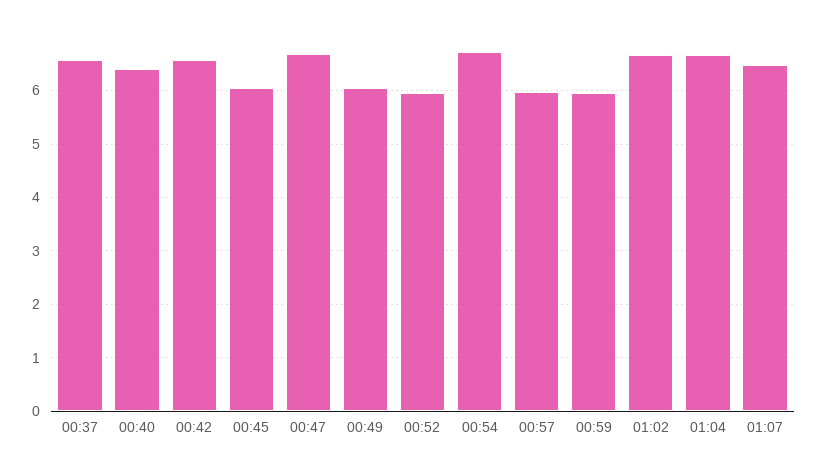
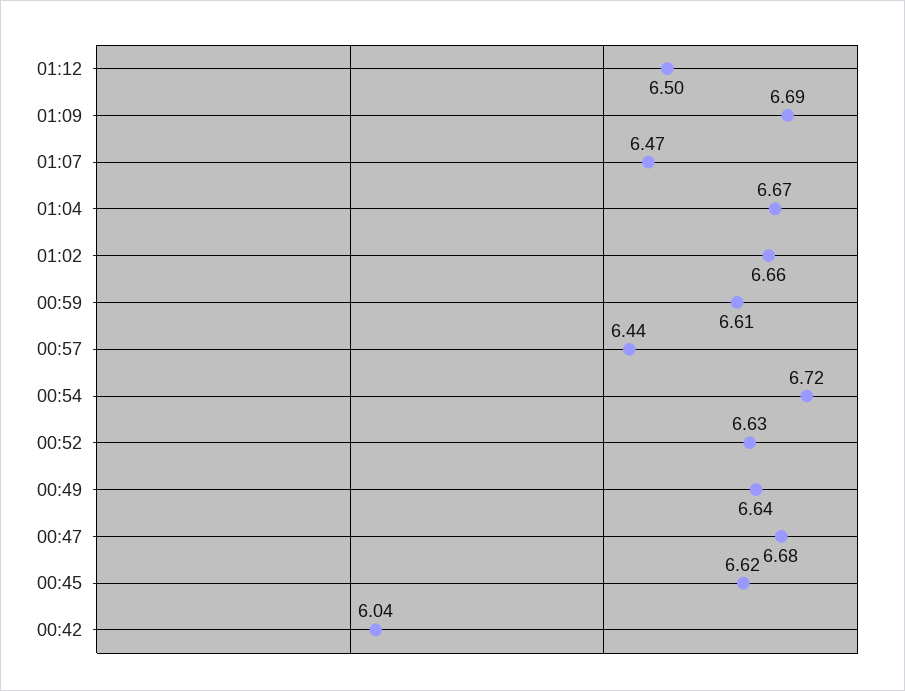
00:37: 6.6 -> none
00:40: 6.4 -> none
00:42: 6.6 -> 6.04
00:45: 6 -> 6.62
00:49: 6 -> 6.64
00:52: 6 -> 6.63
00:57: 6 -> 6.44
00:59: 6 -> 6.61
01:12: none -> 6.5
01:09: none -> 6.69

